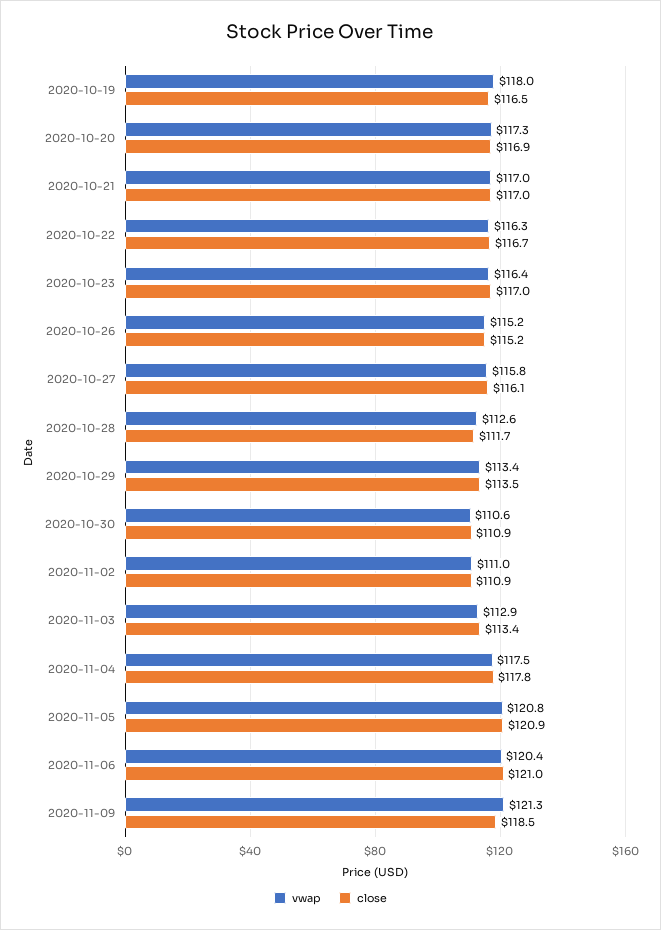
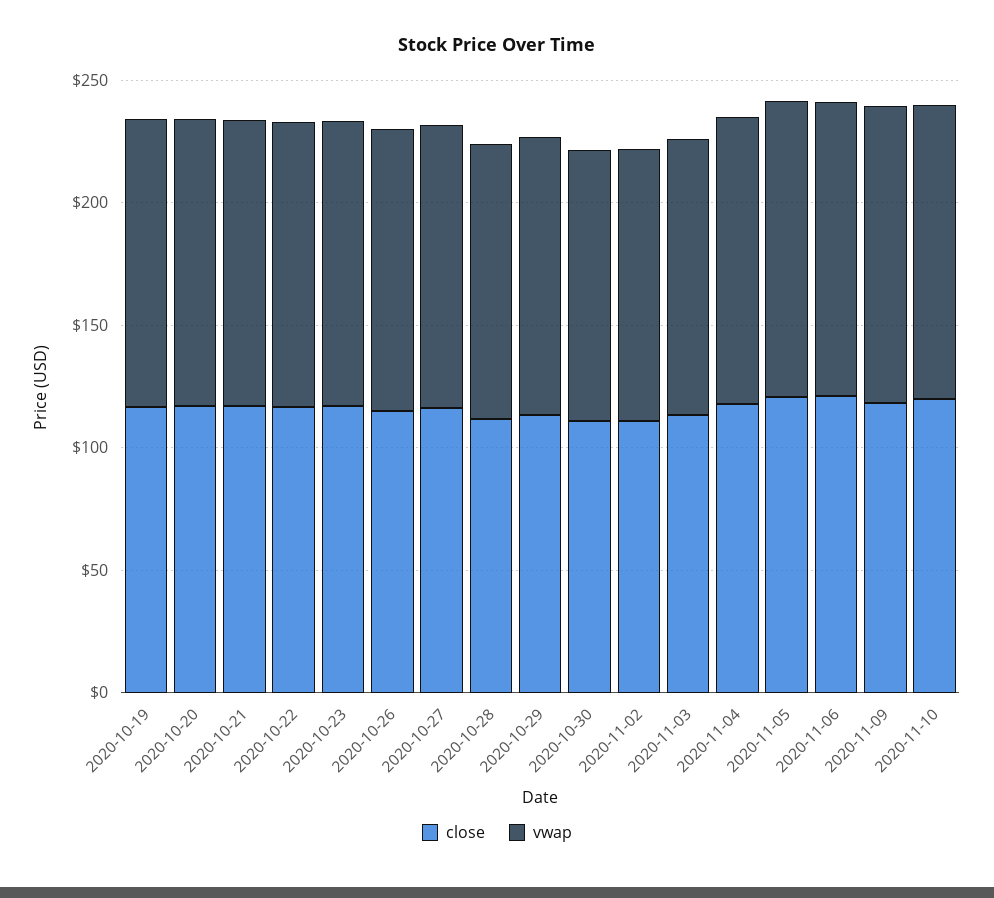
close, 2020-11-10: none -> 120
vwap, 2020-11-10: none -> 120

